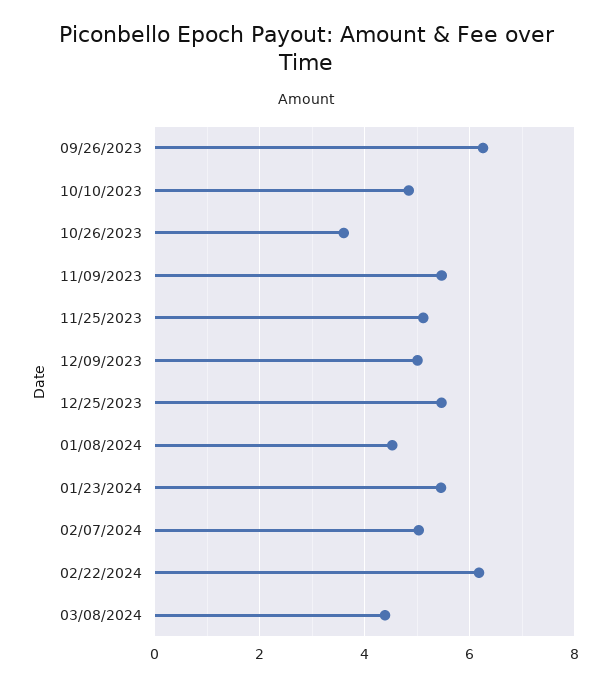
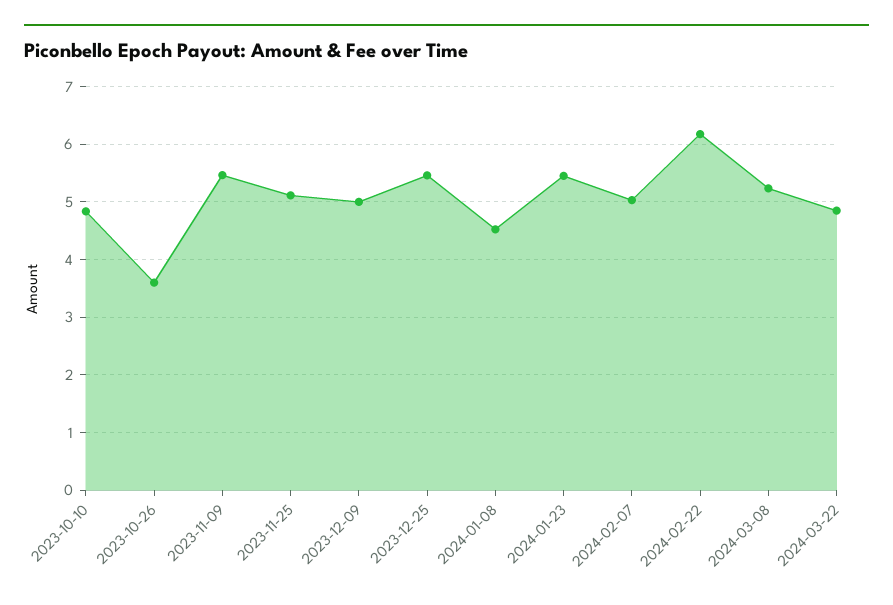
09/26/2023: 6.2 -> none
03/08/2024: 4.4 -> 5.2
2024-03-22: none -> 4.8

